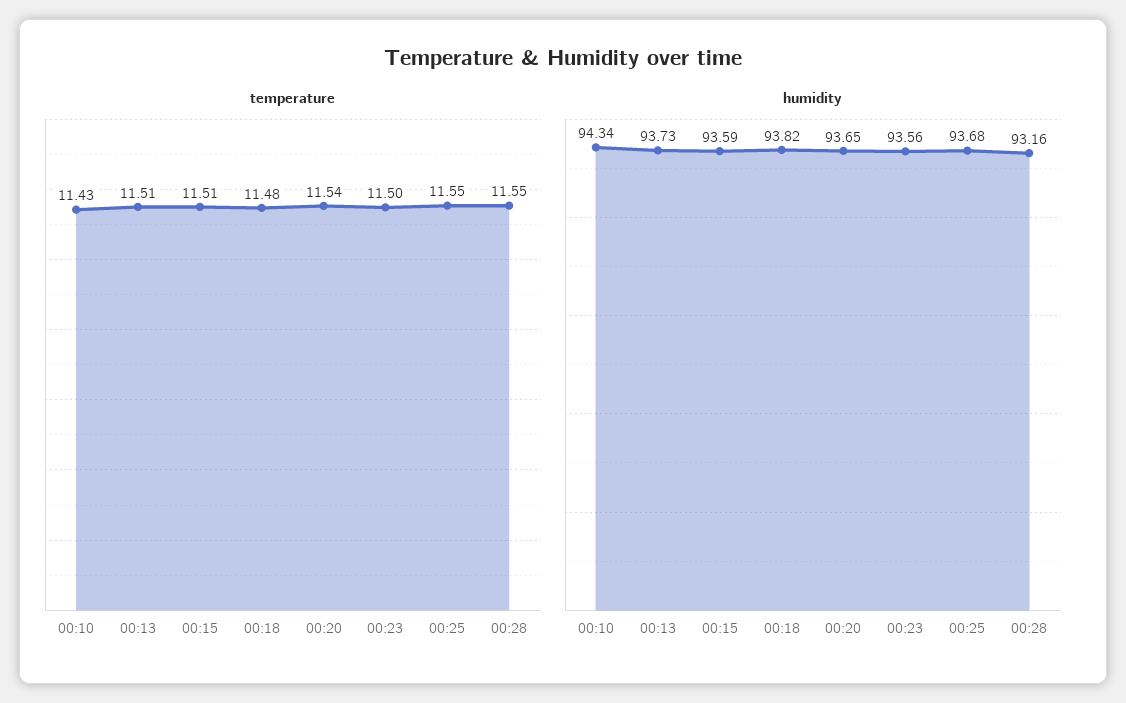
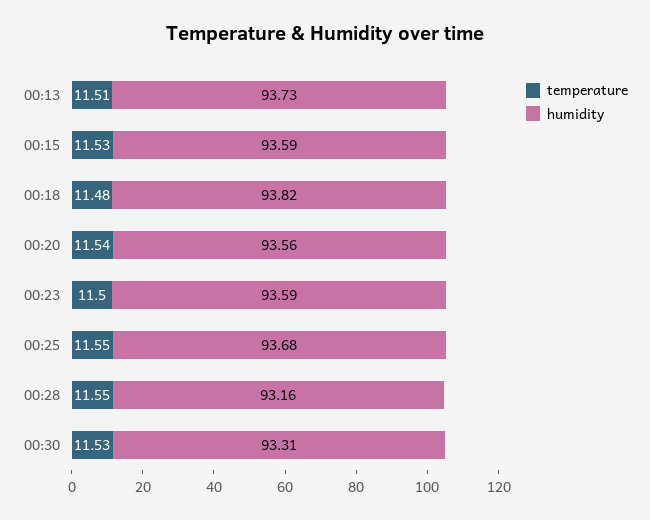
temperature, 00:10: 11.43 -> none
temperature, 00:15: 11.51 -> 11.53
humidity, 00:10: 94.34 -> none
humidity, 00:20: 93.65 -> 93.56
humidity, 00:23: 93.56 -> 93.59
temperature, 00:30: none -> 11.53
humidity, 00:30: none -> 93.31

